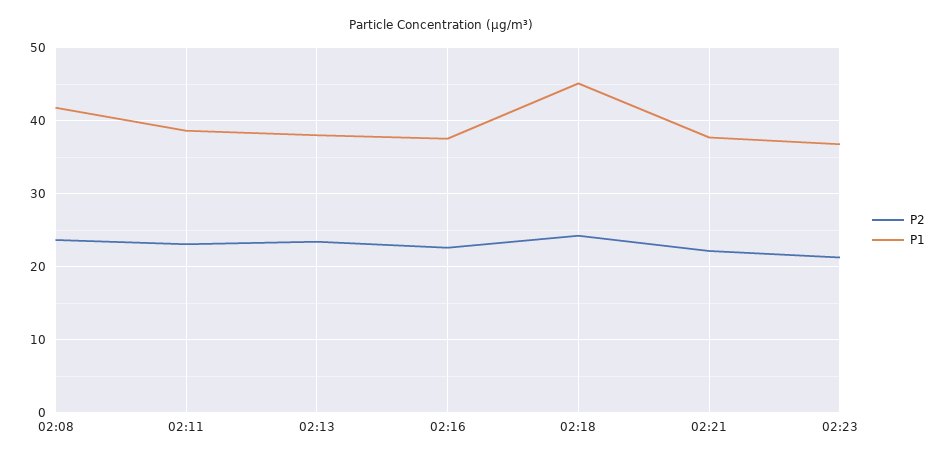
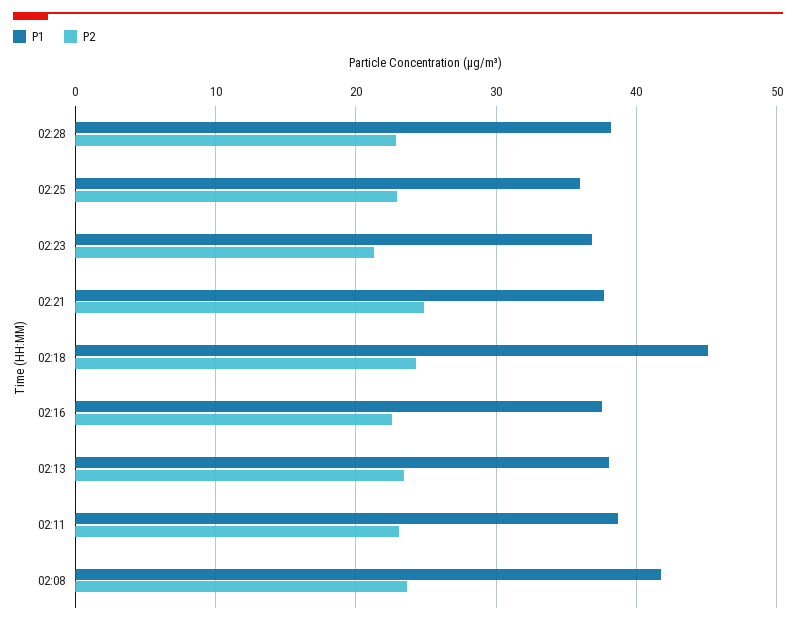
P2, 02:21: 22 -> 25
P1, 02:28: none -> 38
P2, 02:28: none -> 23
P1, 02:25: none -> 36
P2, 02:25: none -> 23

